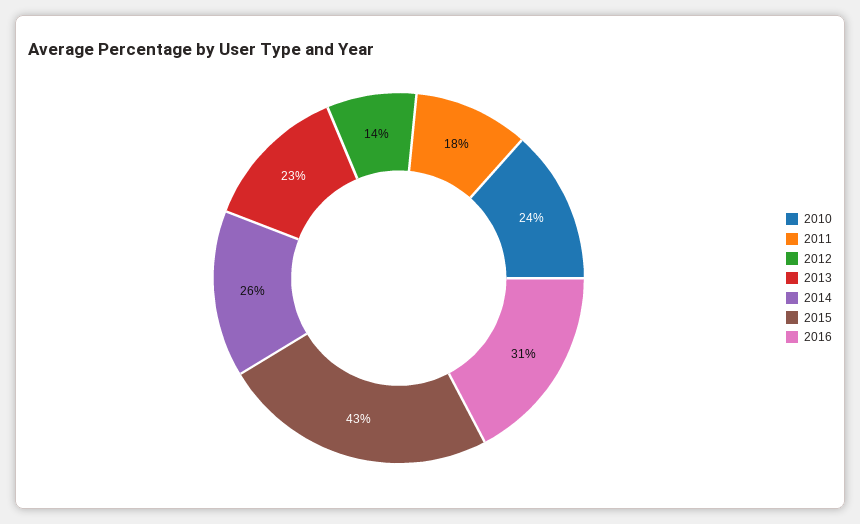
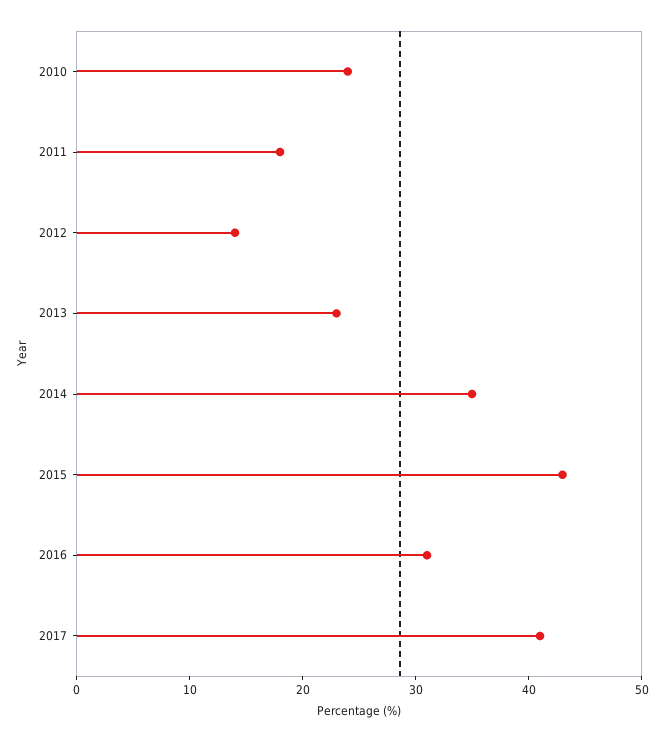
2014: 26 -> 35
2017: none -> 41

